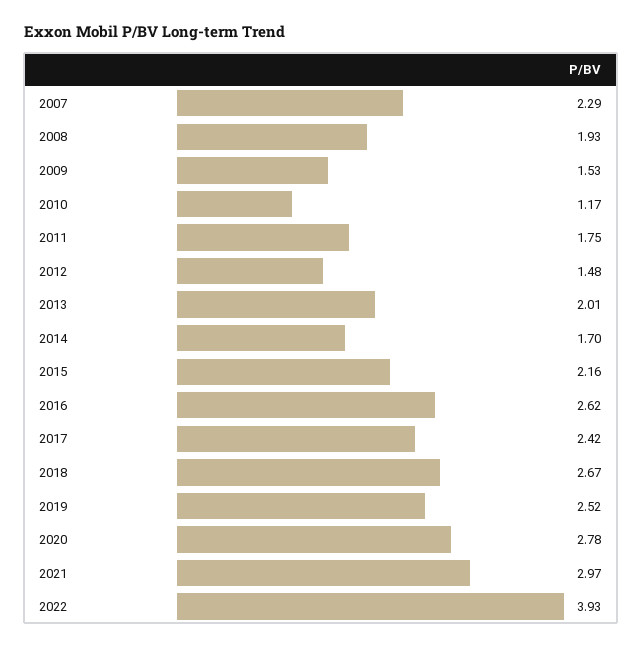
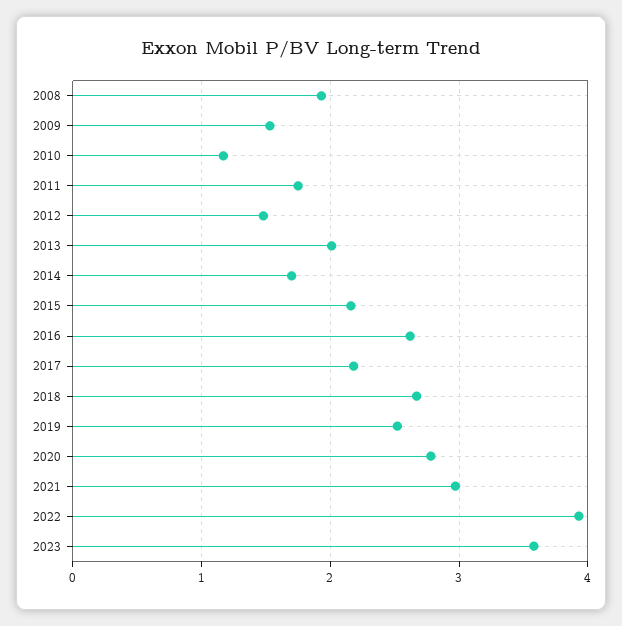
2007: 2.29 -> none
2017: 2.42 -> 2.2
2023: none -> 3.6

